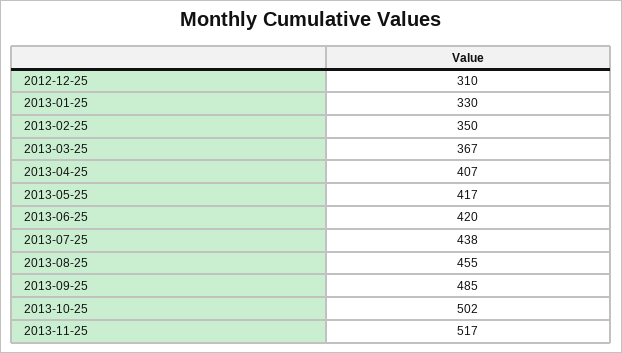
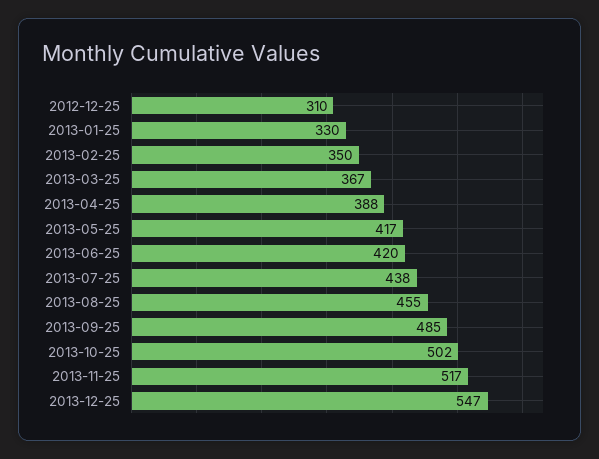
2013-04-25: 407 -> 388
2013-12-25: none -> 547

